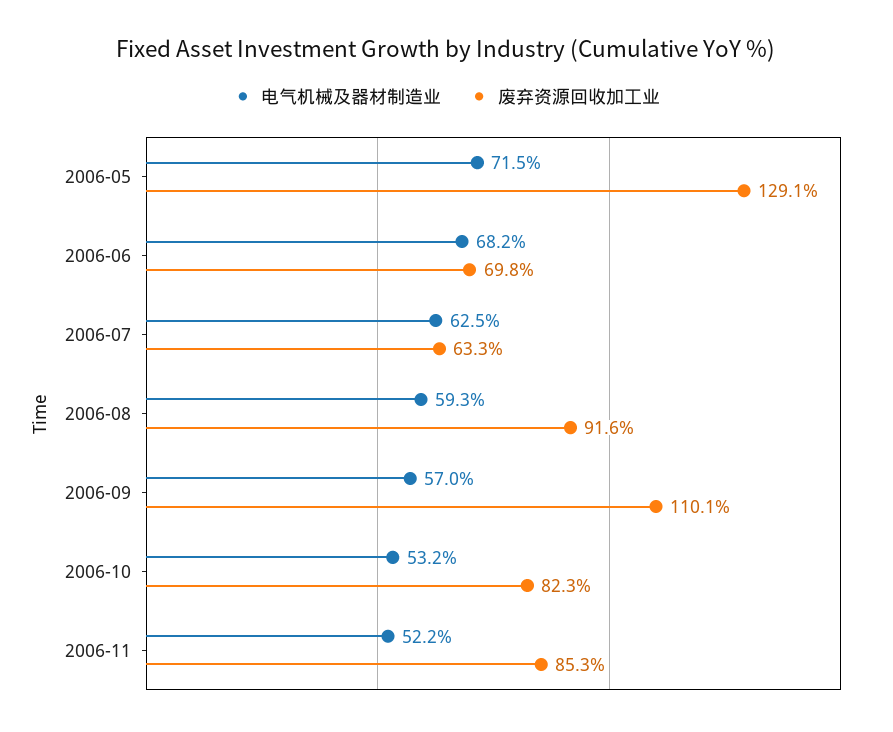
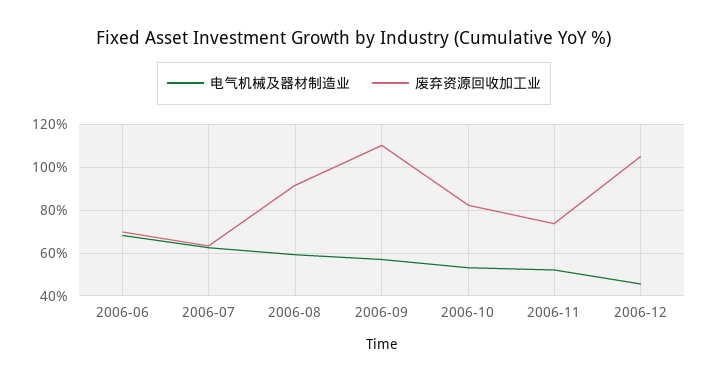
电气机械及器材制造业, 2006-05: 71.5 -> none
废弃资源回收加工业, 2006-05: 129.1 -> none
废弃资源回收加工业, 2006-11: 85.3 -> 75
电气机械及器材制造业, 2006-12: none -> 45
废弃资源回收加工业, 2006-12: none -> 105

